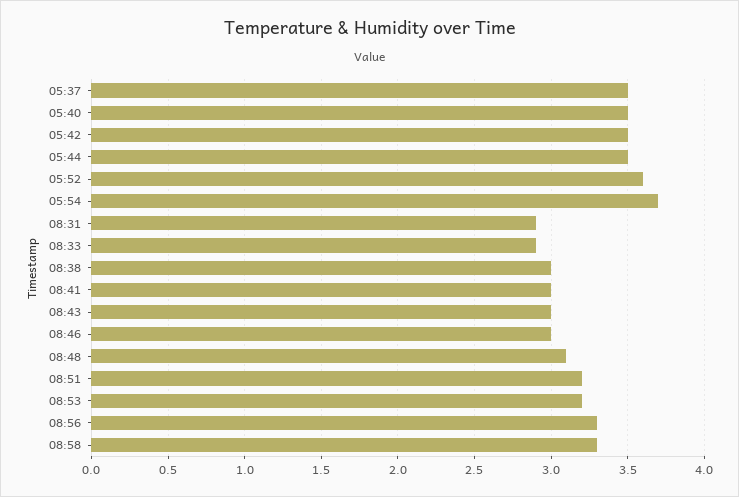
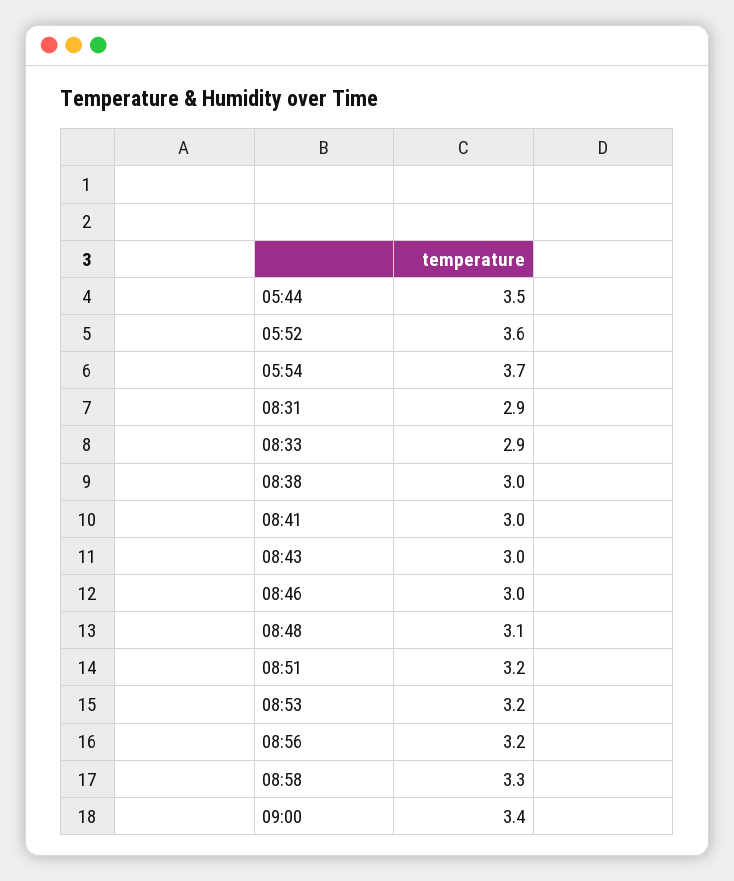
05:37: 3.5 -> none
05:40: 3.5 -> none
05:42: 3.5 -> none
08:56: 3.3 -> 3.2
09:00: none -> 3.4

